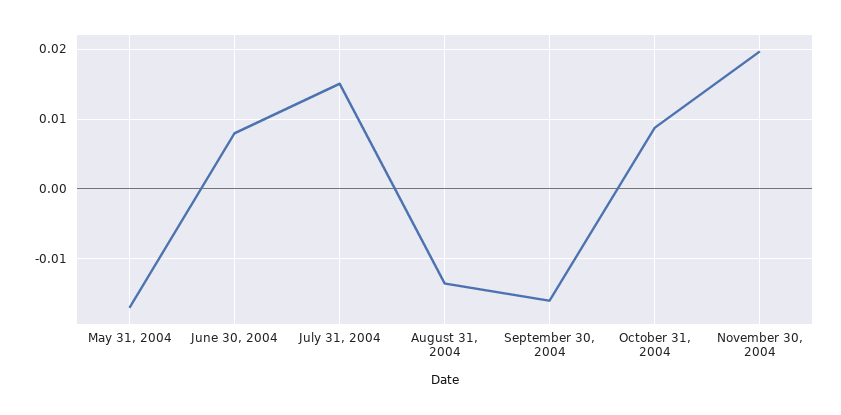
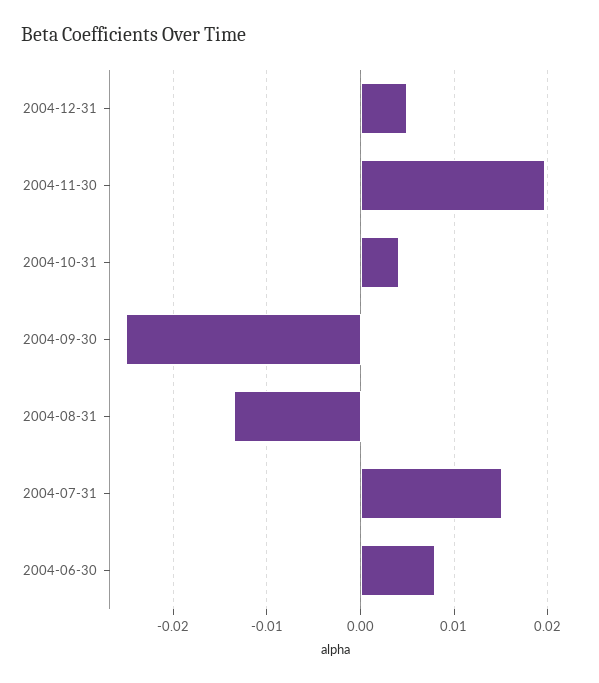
May 31, 2004: -0.017 -> none
September 30, 2004: -0.016 -> -0.025
October 31, 2004: 0.009 -> 0.004
2004-12-31: none -> 0.005

